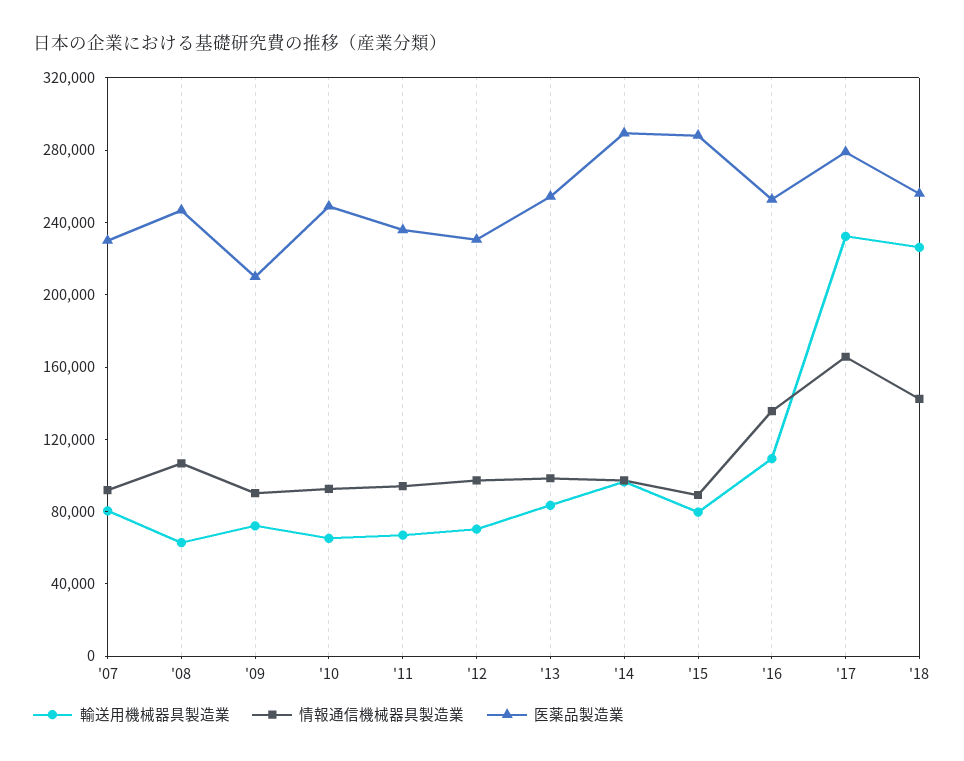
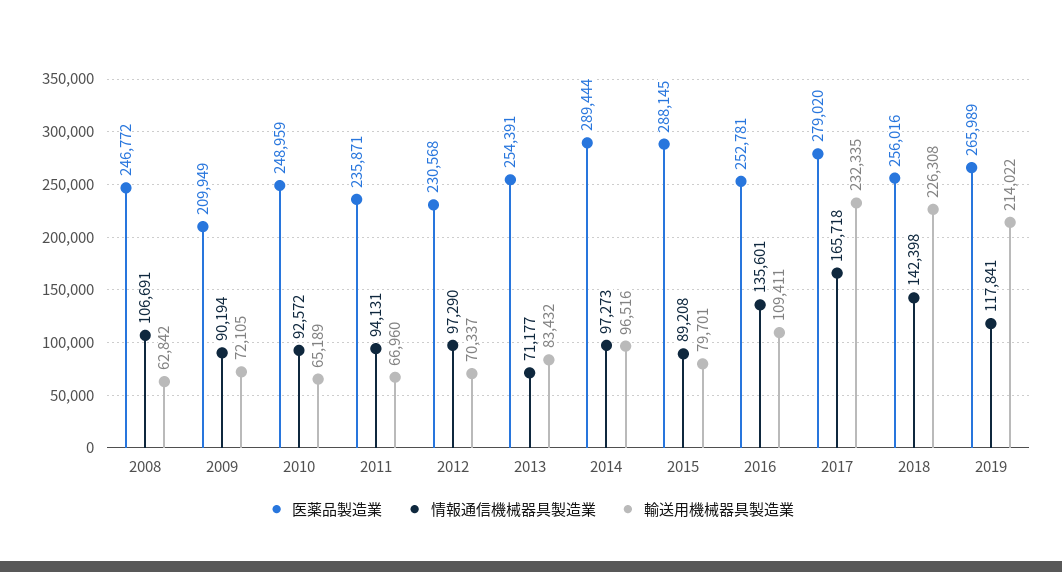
輸送用機械器具製造業, '07: 80000 -> none
情報通信機械器具製造業, '07: 90000 -> none
医薬品製造業, '07: 230000 -> none
情報通信機械器具製造業, '13: 100000 -> 71177
医薬品製造業, 2019: none -> 265989
情報通信機械器具製造業, 2019: none -> 117841
輸送用機械器具製造業, 2019: none -> 214022

